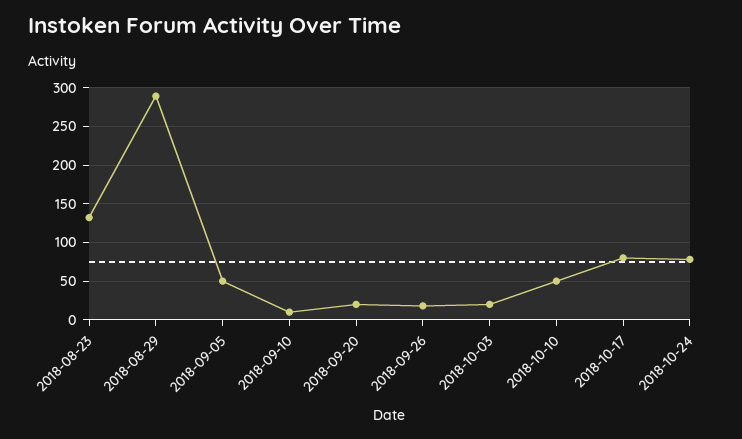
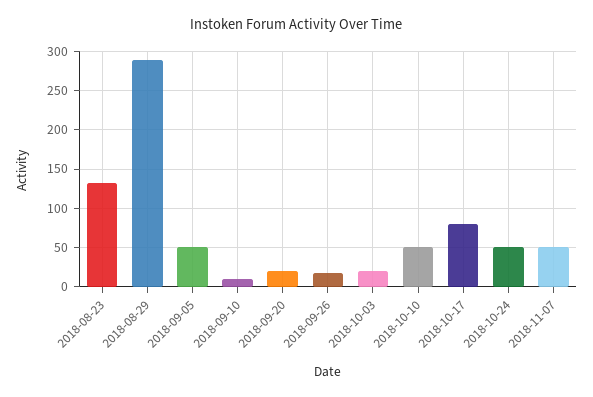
2018-10-24: 80 -> 50
2018-11-07: none -> 50

